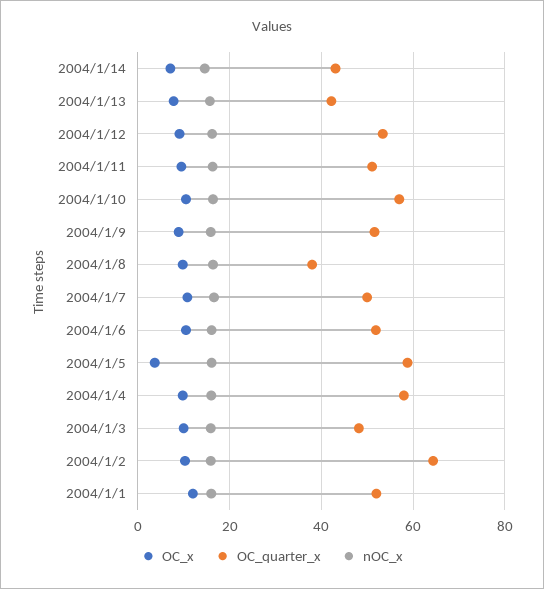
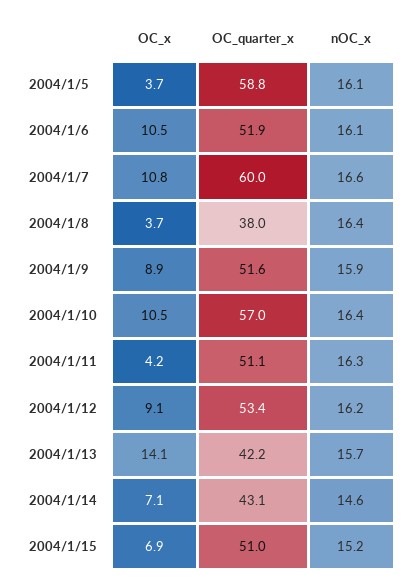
OC_x, 2004/1/13: 8 -> 14.1
OC_x, 2004/1/11: 10 -> 4.2
OC_x, 2004/1/8: 10 -> 3.7
OC_quarter_x, 2004/1/7: 50 -> 60
OC_x, 2004/1/4: 10 -> none
OC_quarter_x, 2004/1/4: 58 -> none
nOC_x, 2004/1/4: 16 -> none
OC_x, 2004/1/3: 10 -> none
OC_quarter_x, 2004/1/3: 48 -> none
nOC_x, 2004/1/3: 16 -> none
OC_x, 2004/1/2: 10 -> none
OC_quarter_x, 2004/1/2: 64 -> none
nOC_x, 2004/1/2: 16 -> none
OC_x, 2004/1/1: 12 -> none
OC_quarter_x, 2004/1/1: 52 -> none
nOC_x, 2004/1/1: 16 -> none
OC_x, 2004/1/15: none -> 6.9
OC_quarter_x, 2004/1/15: none -> 51
nOC_x, 2004/1/15: none -> 15.2

